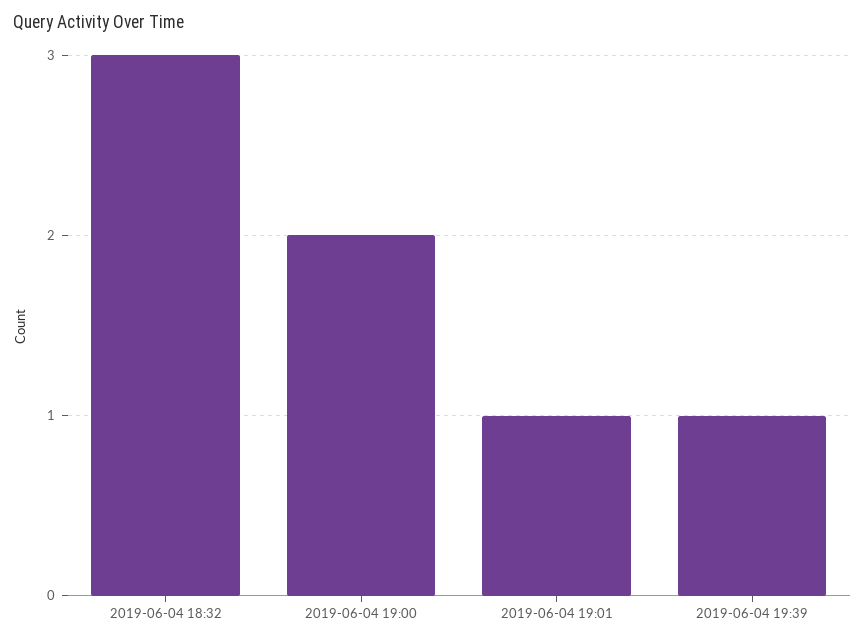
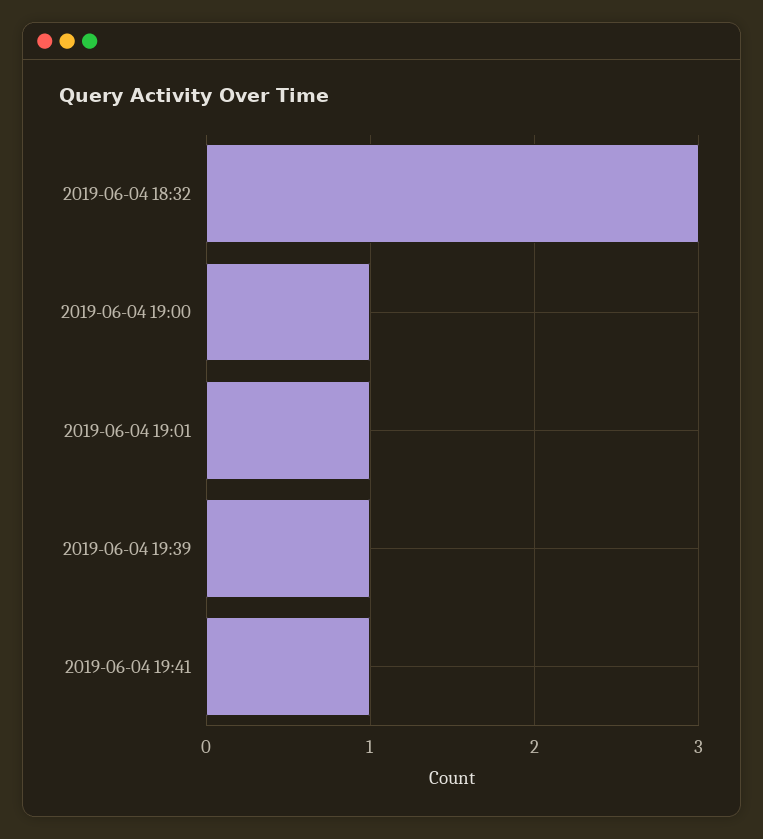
2019-06-04 19:00: 2 -> 1
2019-06-04 19:41: none -> 1

